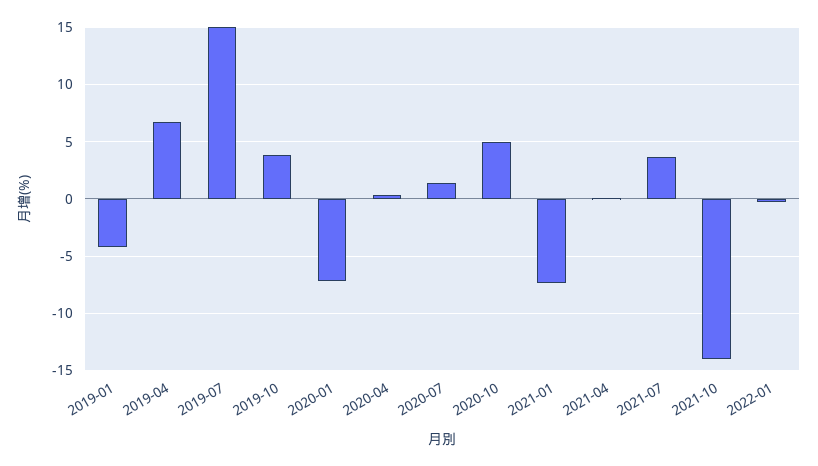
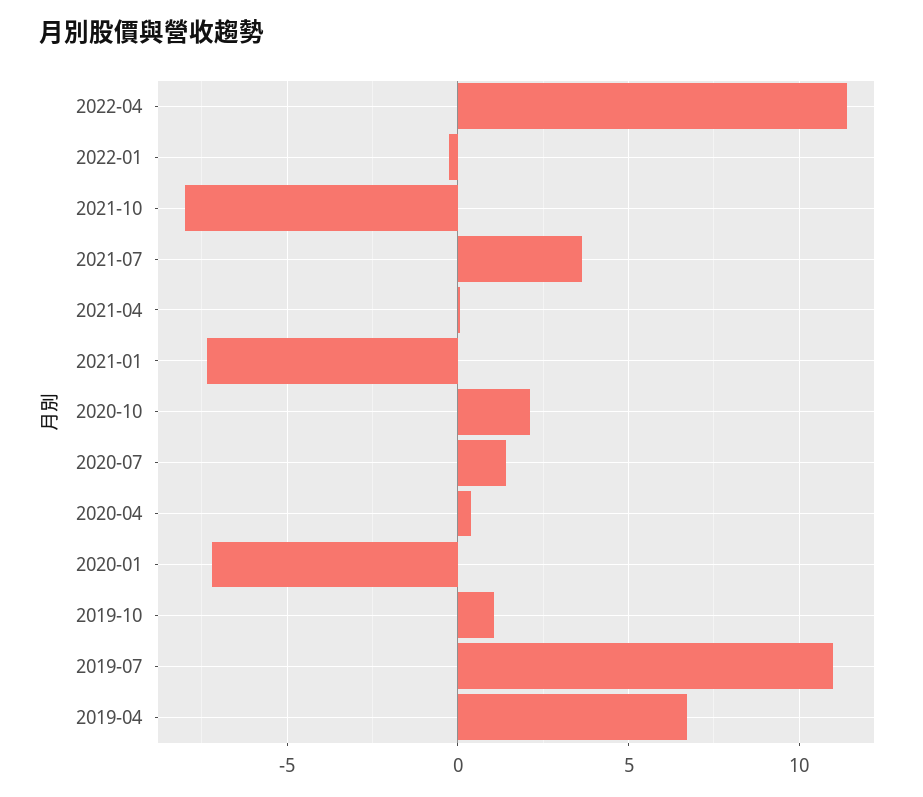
2019-01: -4 -> none
2019-07: 15 -> 11
2019-10: 4 -> 1
2020-10: 5 -> 2
2021-10: -14 -> -8
2022-04: none -> 11.5

